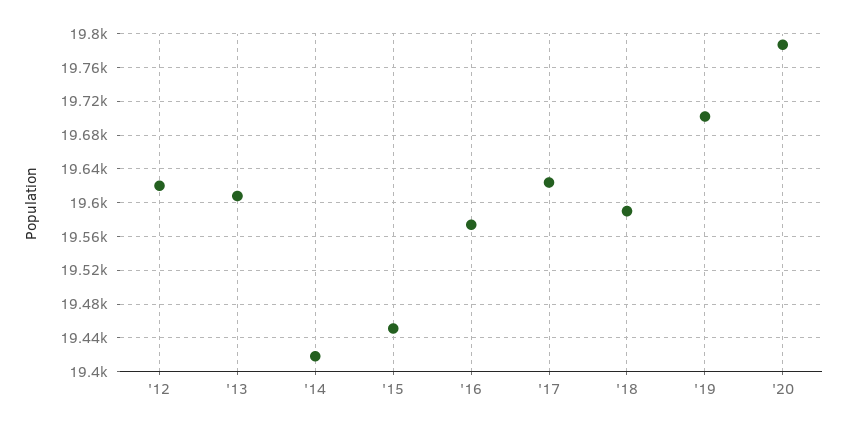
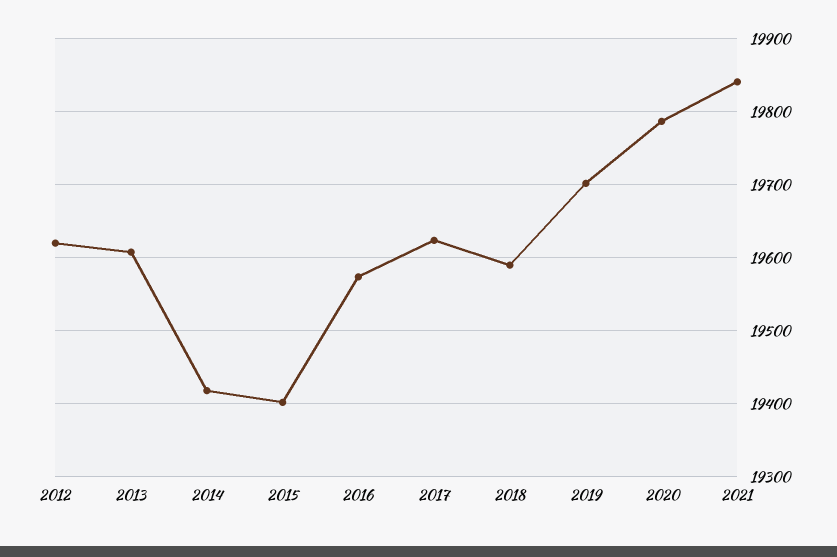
'15: 19450 -> 19400
2021: none -> 19840

